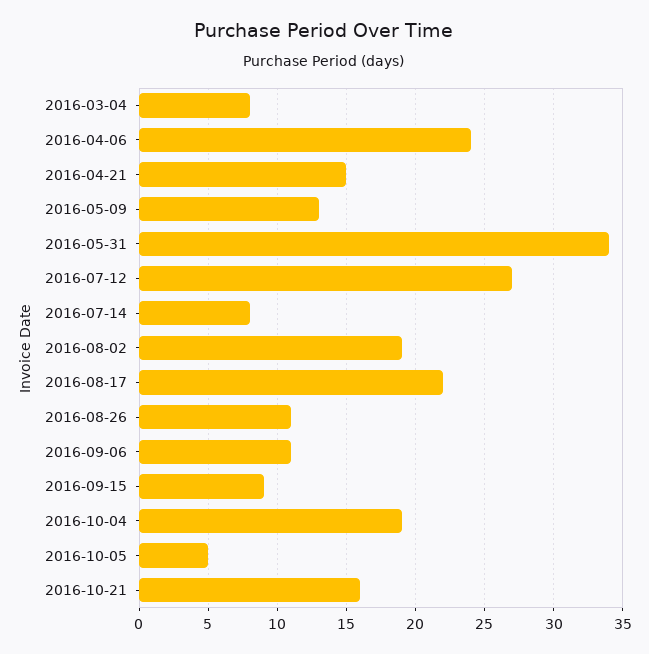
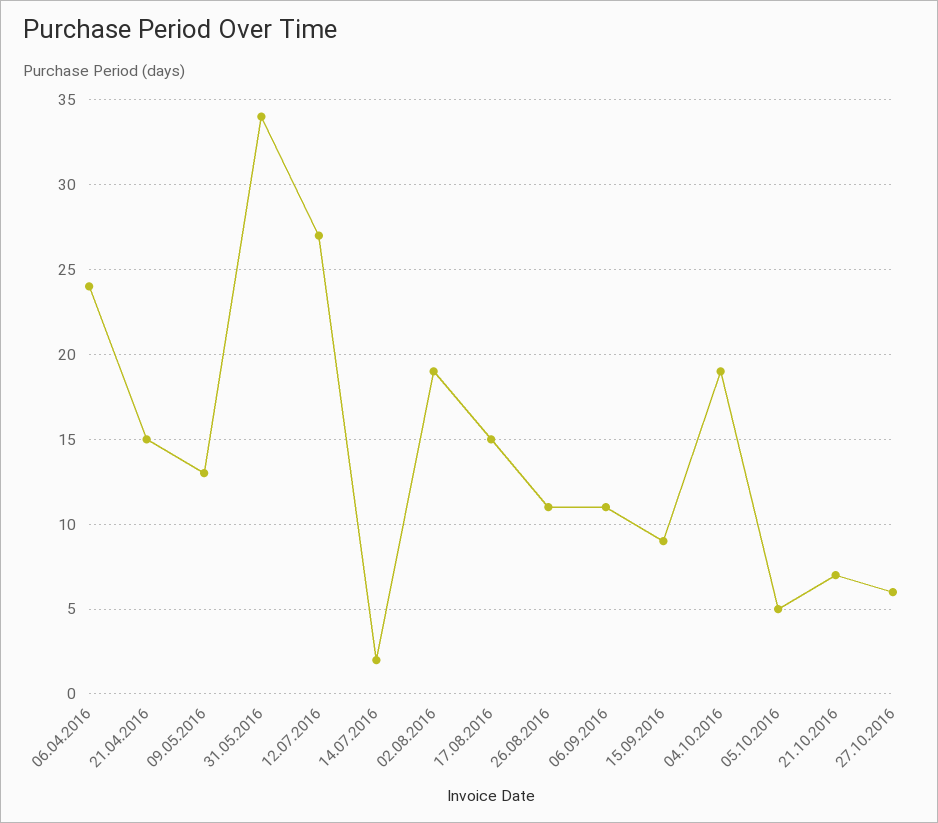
2016-03-04: 8 -> none
2016-07-14: 8 -> 2
2016-08-17: 22 -> 15
2016-10-21: 16 -> 7
27.10.2016: none -> 6

